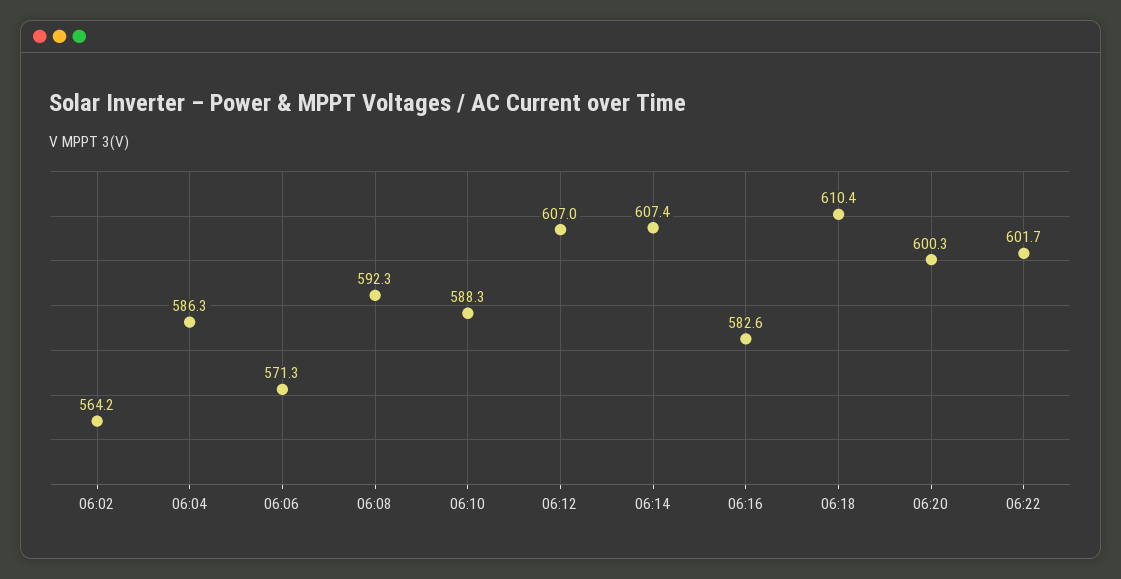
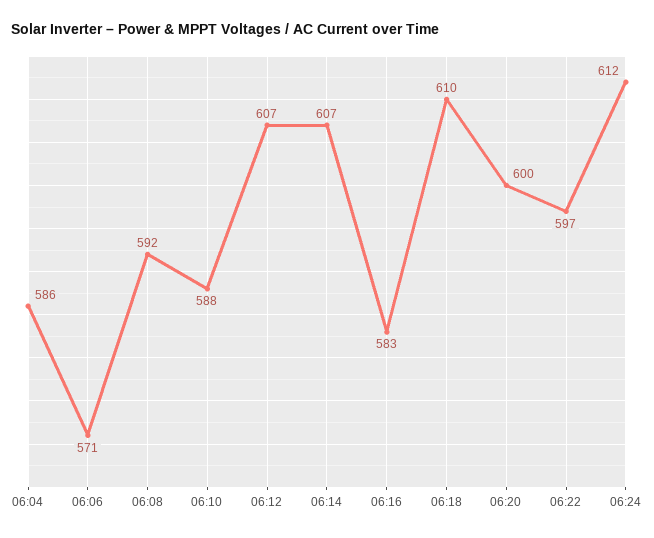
06:02: 564.2 -> none
06:22: 601.7 -> 597
06:24: none -> 612

